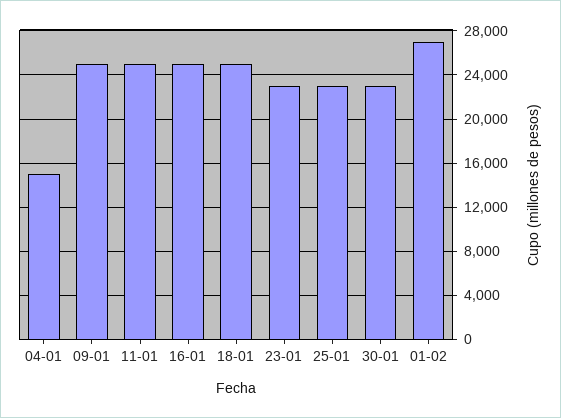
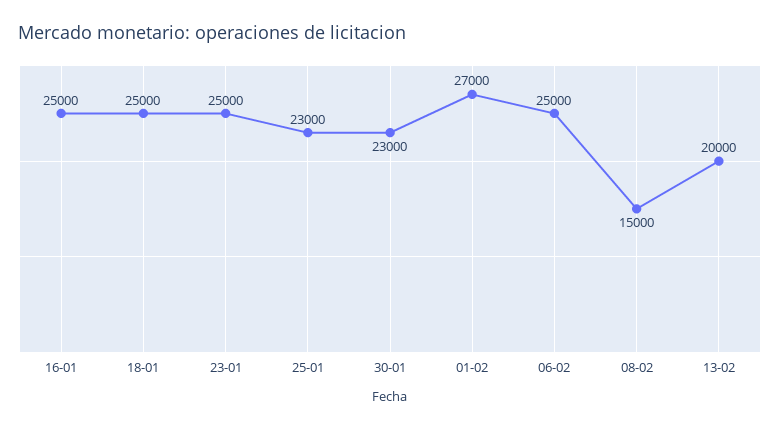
04-01: 15000 -> none
09-01: 25000 -> none
11-01: 25000 -> none
23-01: 23000 -> 25000
06-02: none -> 25000
08-02: none -> 15000
13-02: none -> 20000

